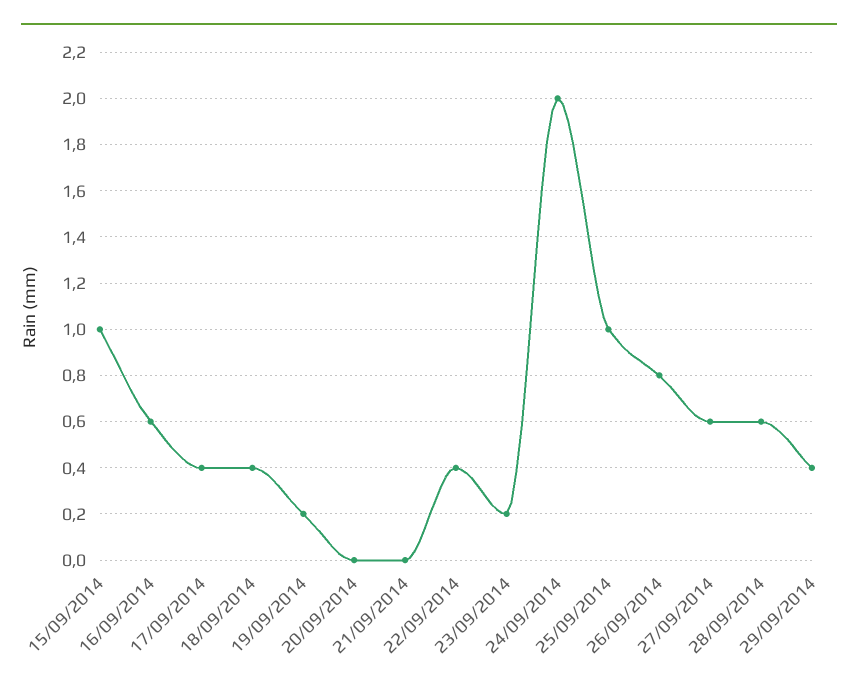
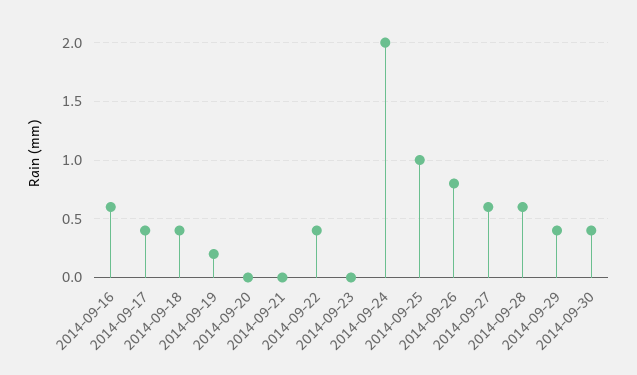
15/09/2014: 1 -> none
23/09/2014: 0.2 -> 0
2014-09-30: none -> 0.4

